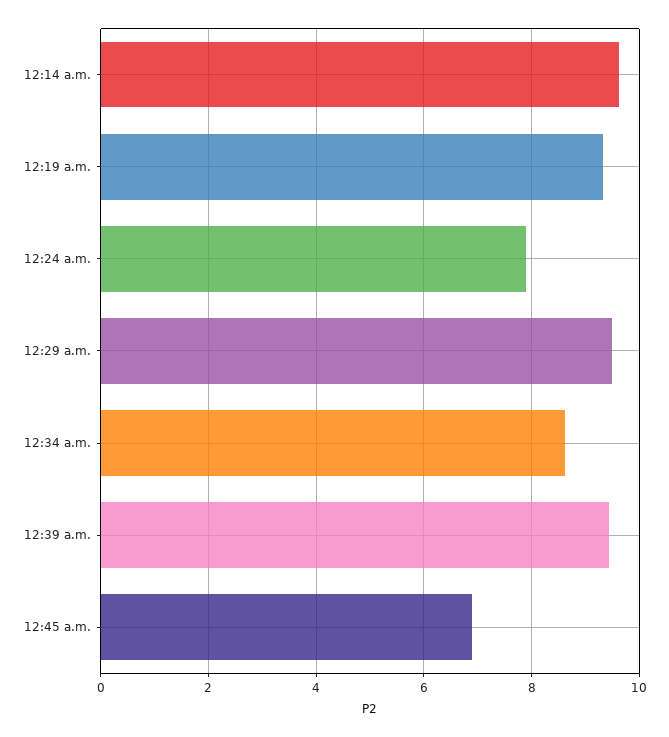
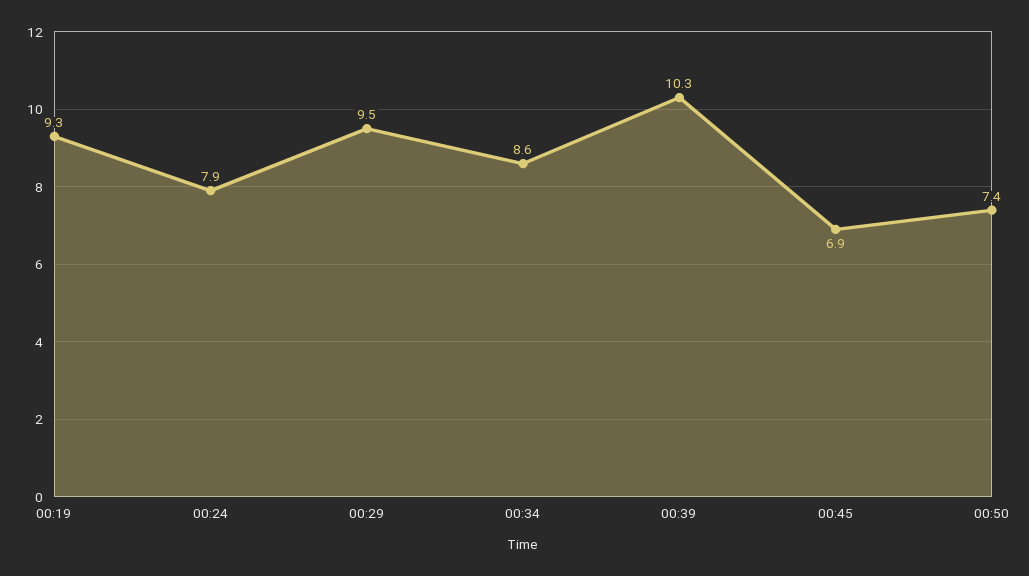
12:14 a.m.: 9.6 -> none
12:39 a.m.: 9.4 -> 10.3
00:50: none -> 7.4

